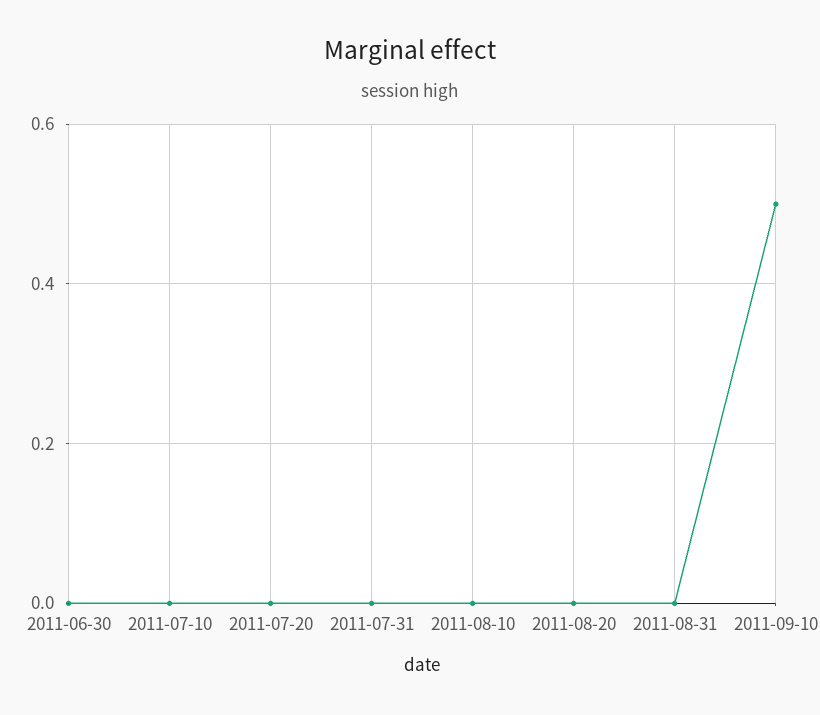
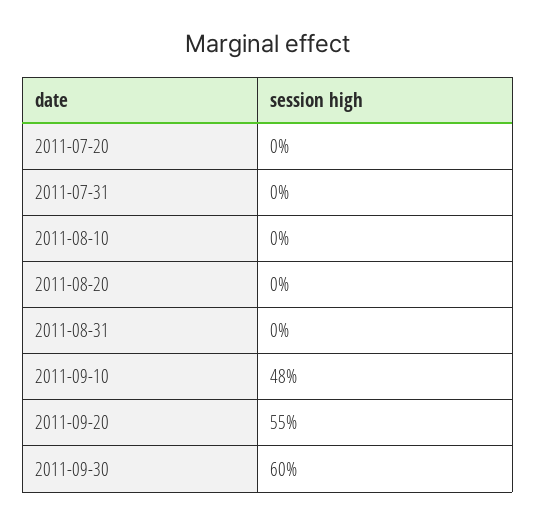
2011-06-30: 0 -> none
2011-07-10: 0 -> none
2011-09-10: 0.5 -> 0.48
2011-09-20: none -> 0.55
2011-09-30: none -> 0.6

